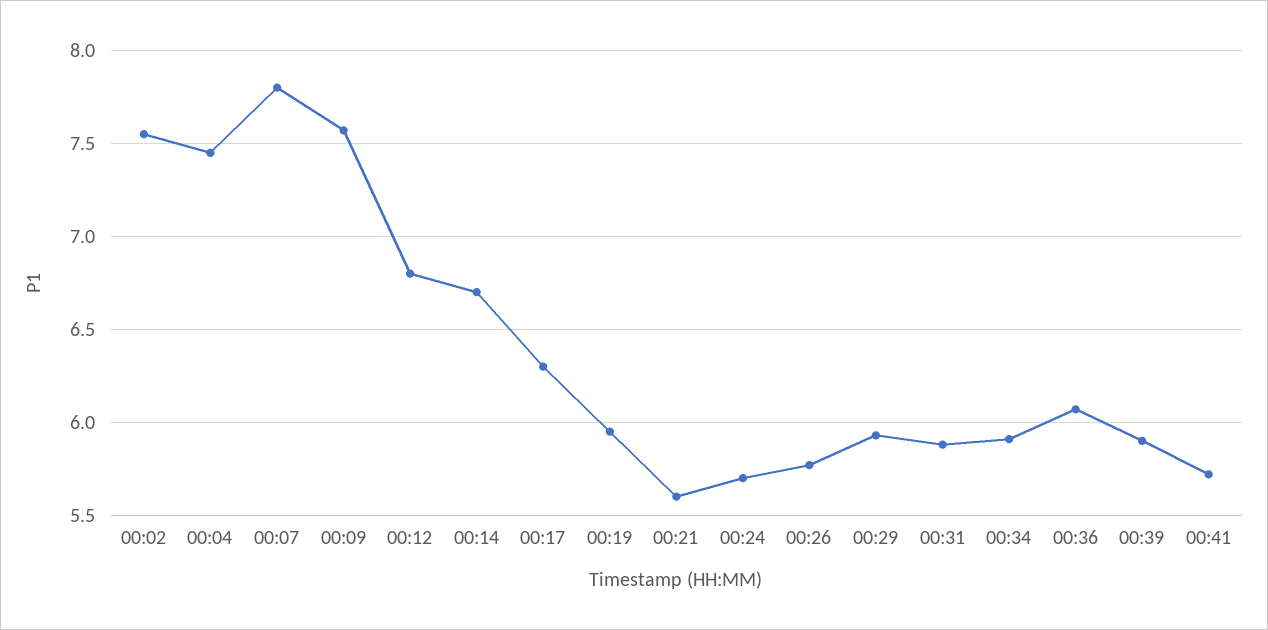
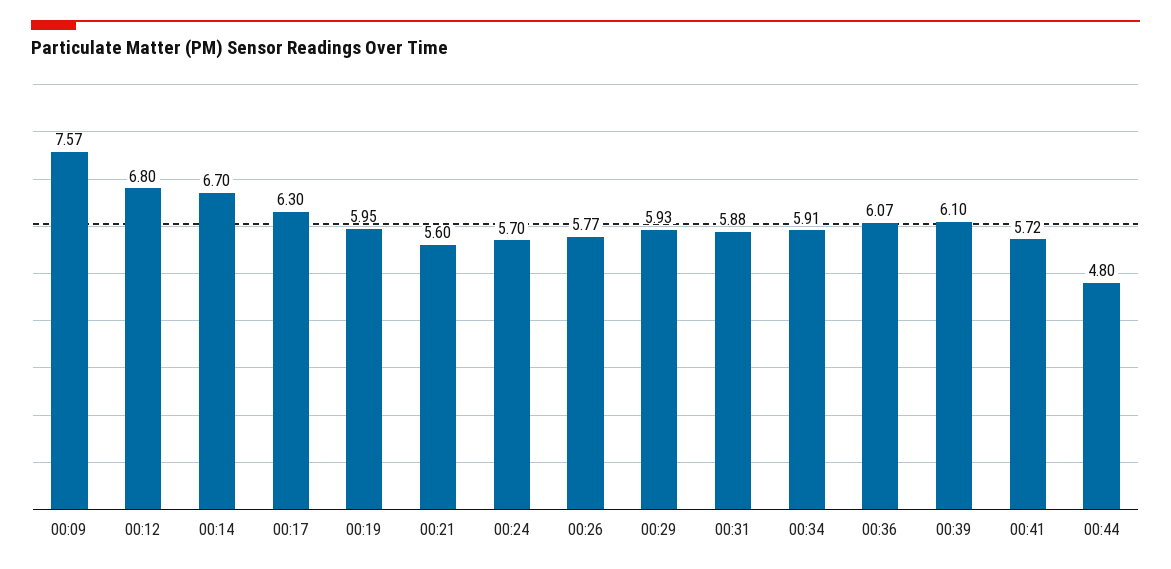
00:02: 7.55 -> none
00:04: 7.45 -> none
00:07: 7.8 -> none
00:39: 5.9 -> 6.1
00:44: none -> 4.8

